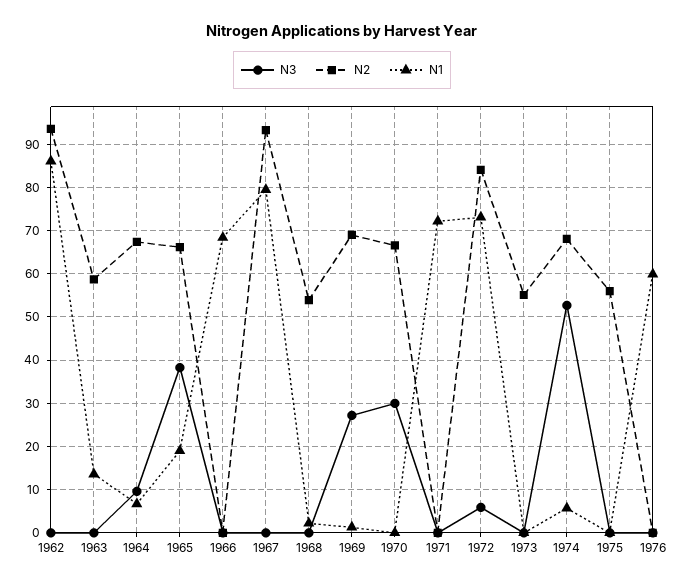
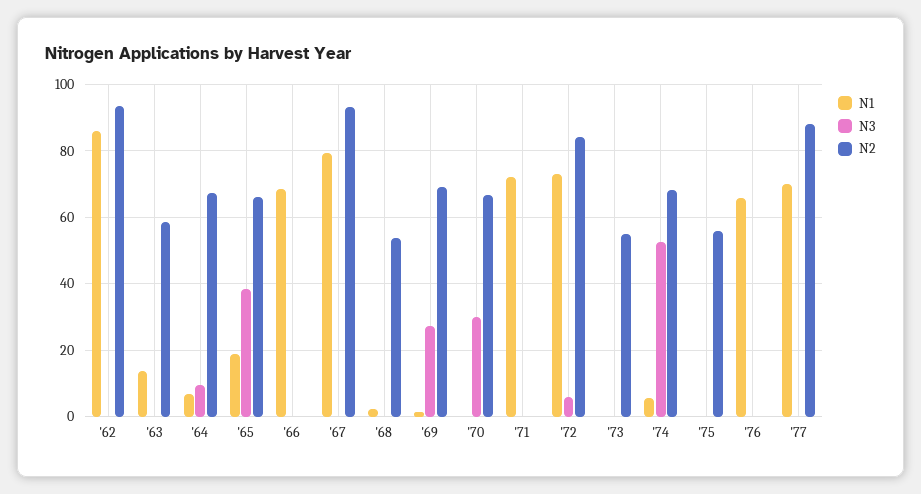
N1, 1976: 60 -> 66
N1, '77: none -> 70
N3, '77: none -> 0
N2, '77: none -> 88

